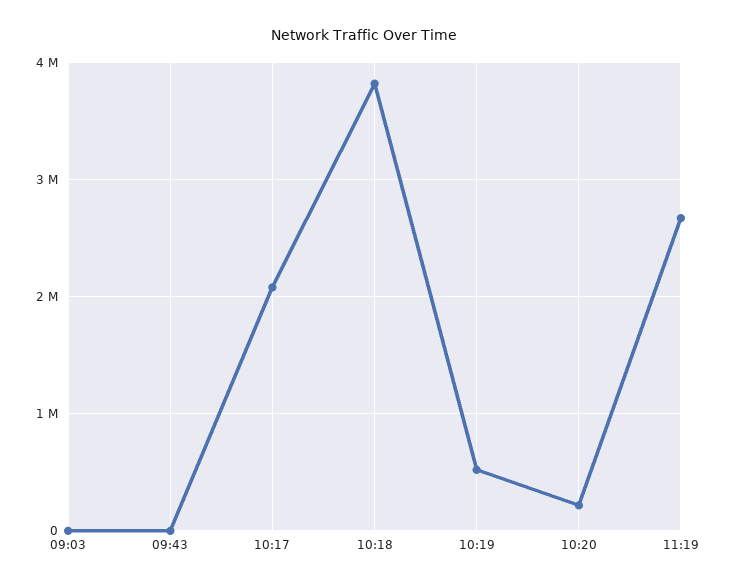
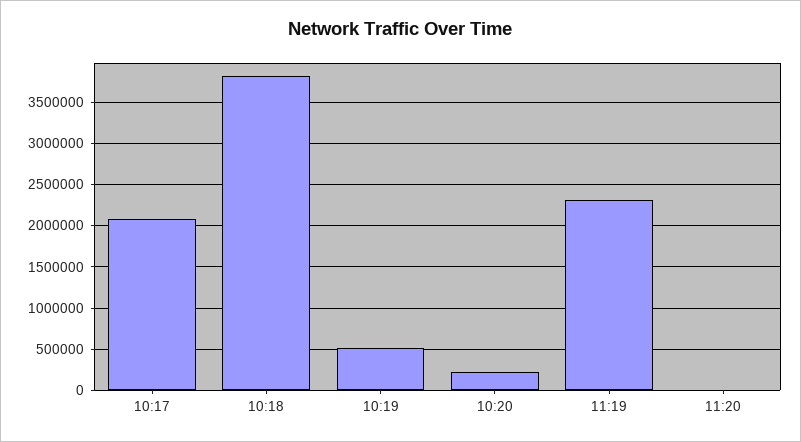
09:03: 0 -> none
09:43: 0 -> none
11:19: 2700000 -> 2300000
11:20: none -> 0

